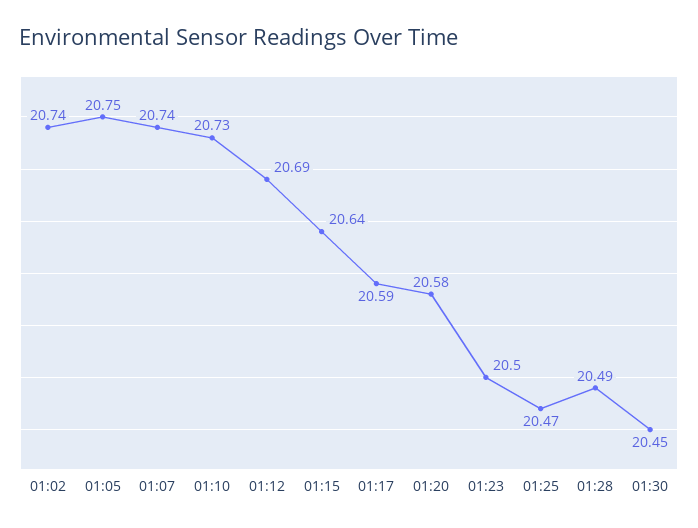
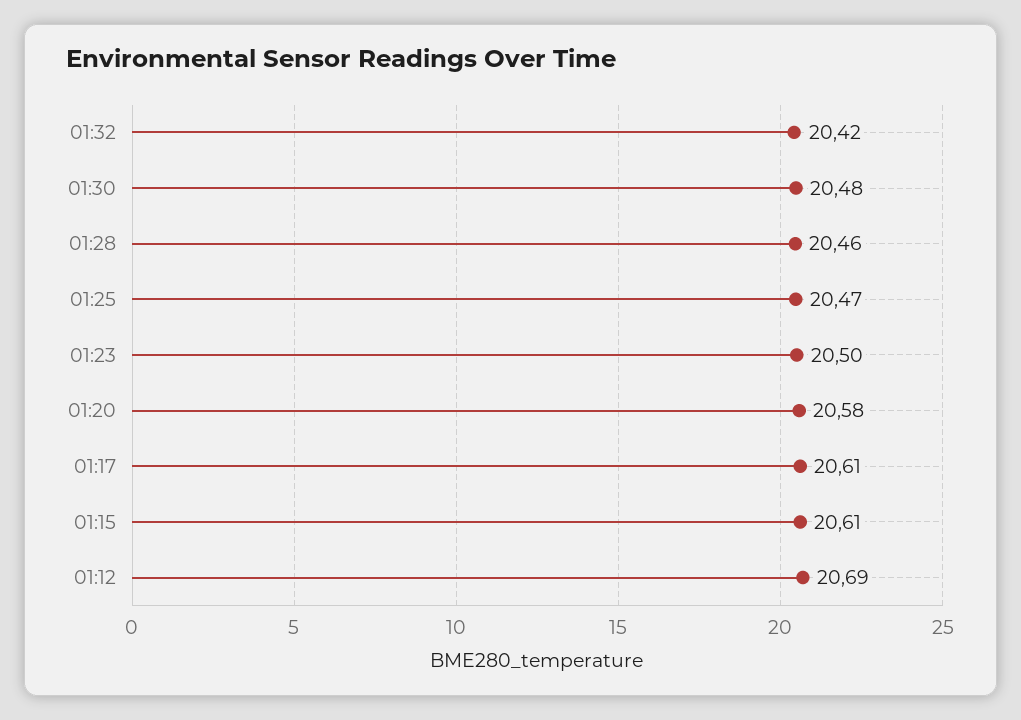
01:02: 20.74 -> none
01:05: 20.75 -> none
01:07: 20.74 -> none
01:10: 20.73 -> none
01:15: 20.64 -> 20.61
01:17: 20.59 -> 20.61
01:28: 20.49 -> 20.46
01:30: 20.45 -> 20.48
01:32: none -> 20.42

